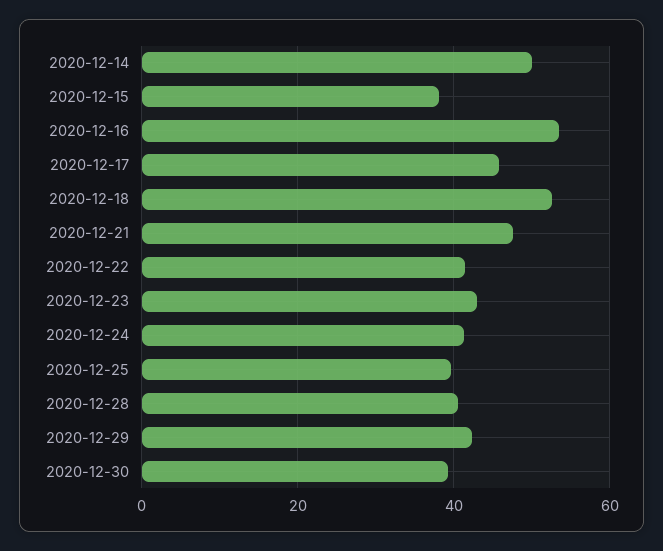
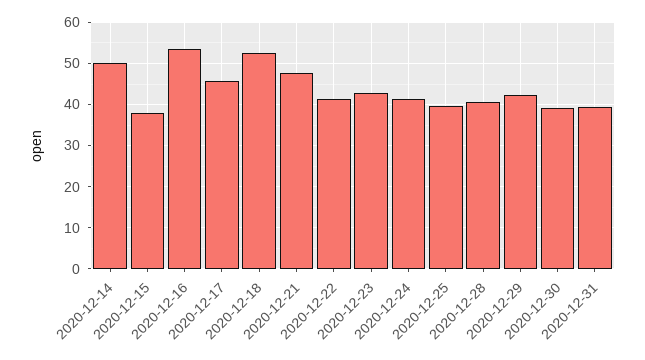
2020-12-31: none -> 40

